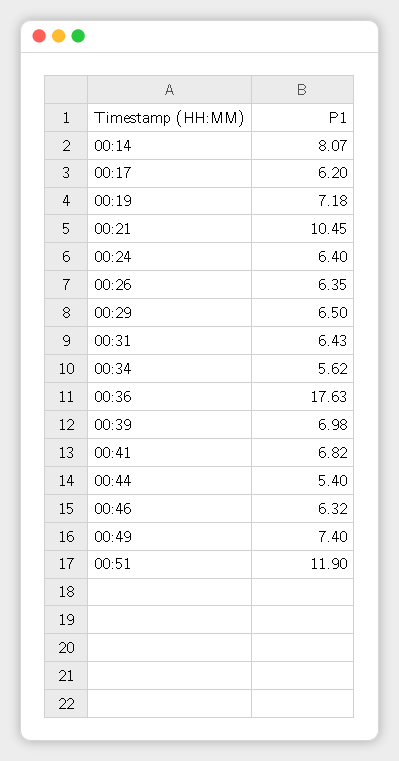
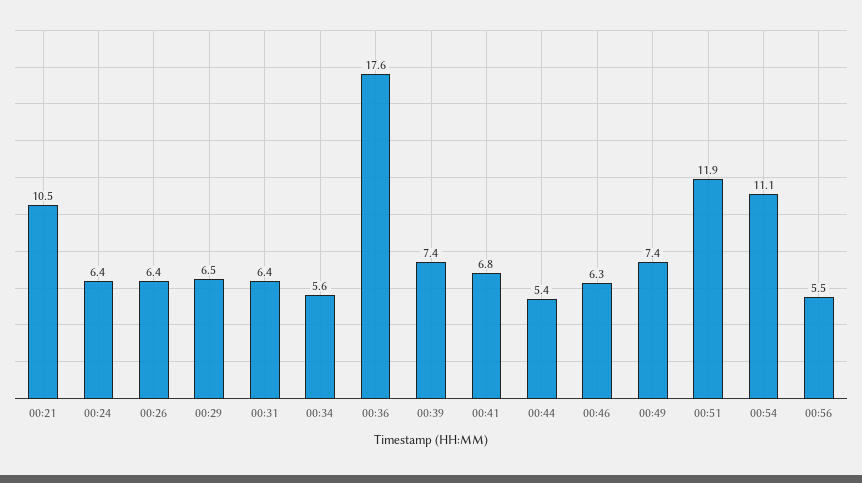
00:14: 8.07 -> none
00:17: 6.2 -> none
00:19: 7.18 -> none
00:39: 6.98 -> 7.4
00:54: none -> 11.1
00:56: none -> 5.5

